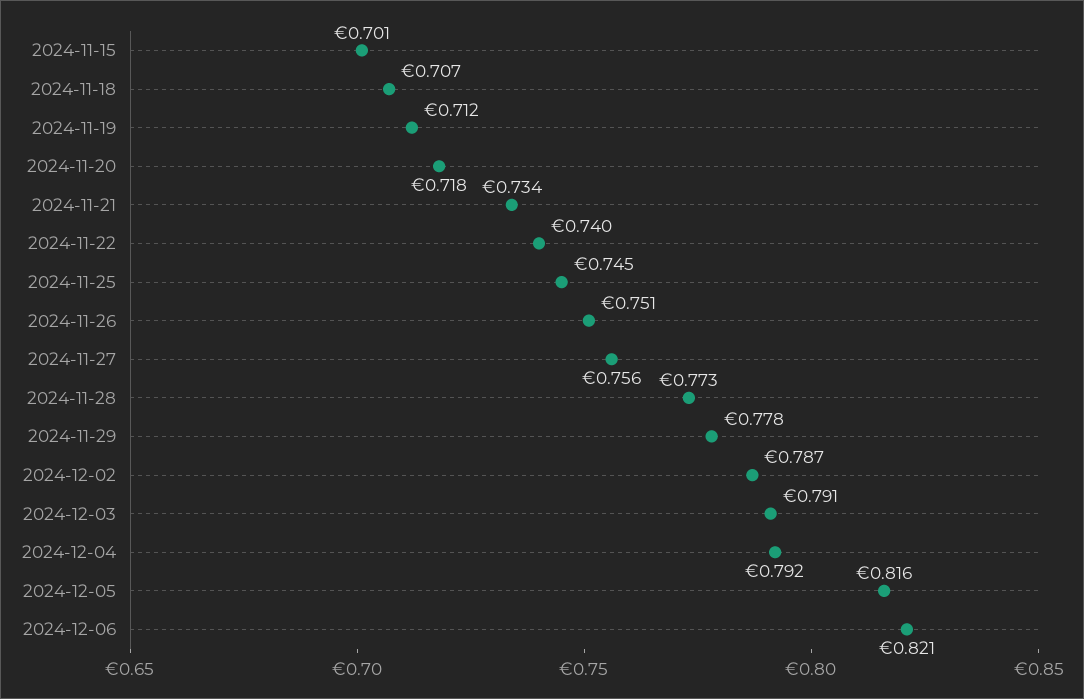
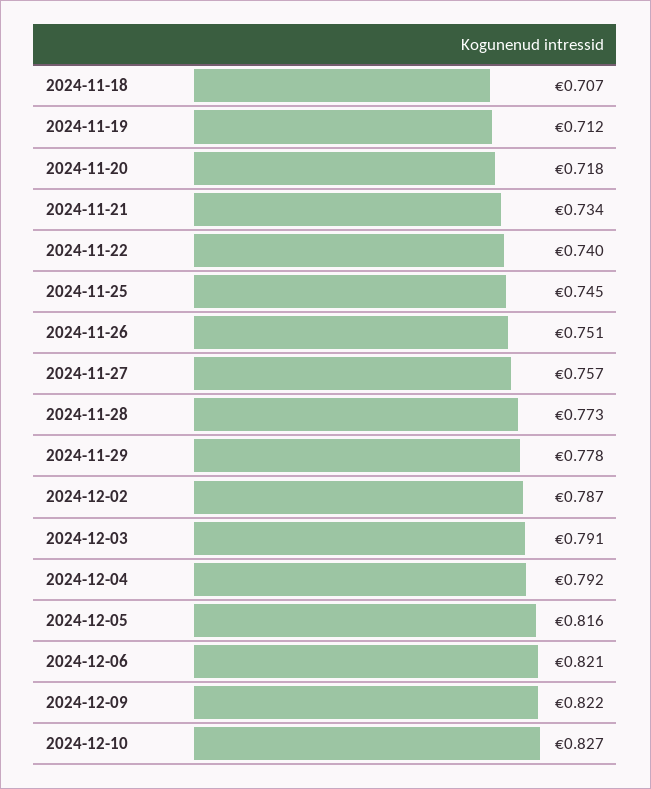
2024-11-15: 0.701 -> none
2024-11-27: 0.756 -> 0.757
2024-12-09: none -> 0.822
2024-12-10: none -> 0.827

